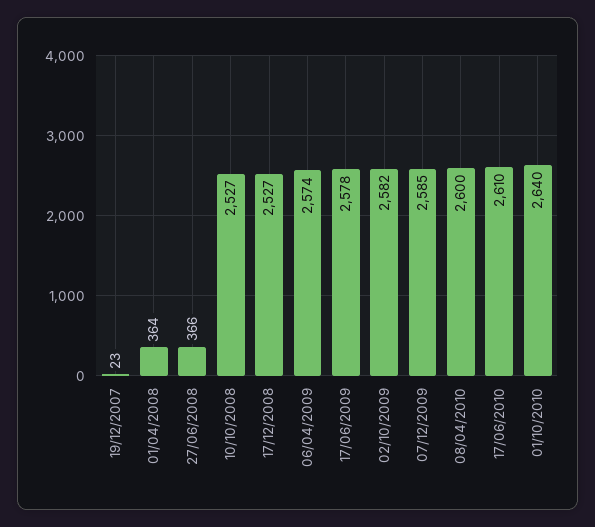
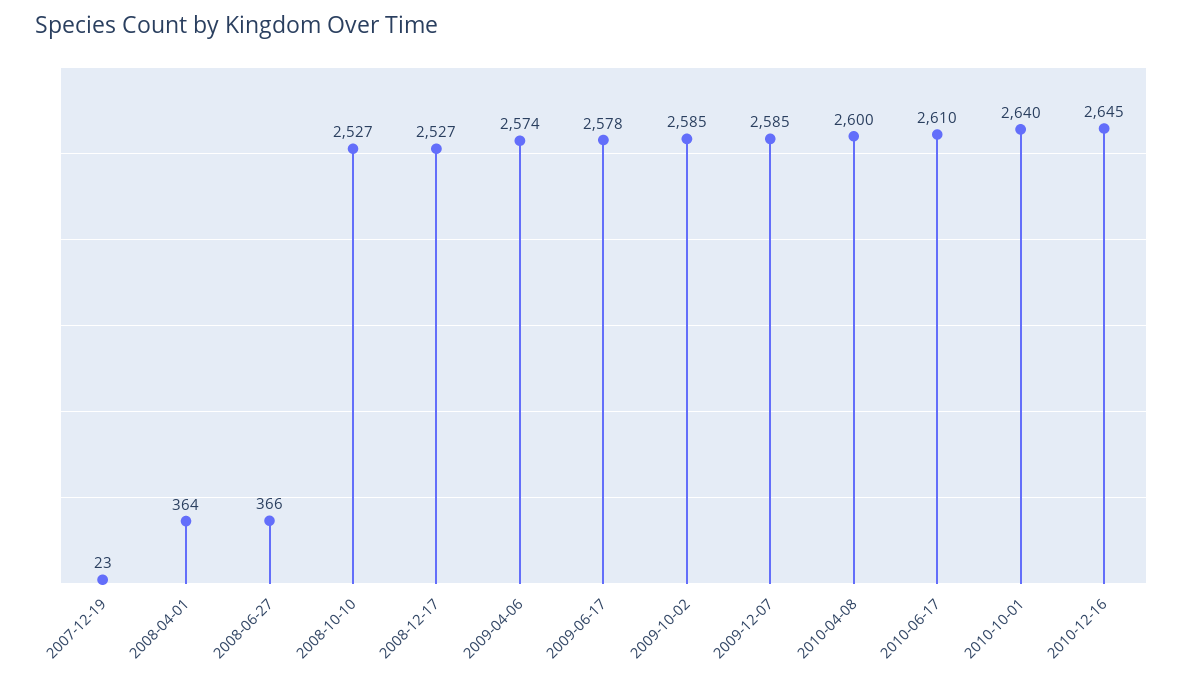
02/10/2009: 2582 -> 2585
2010-12-16: none -> 2645

